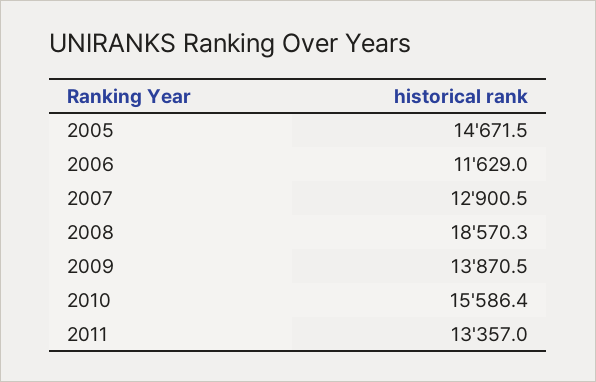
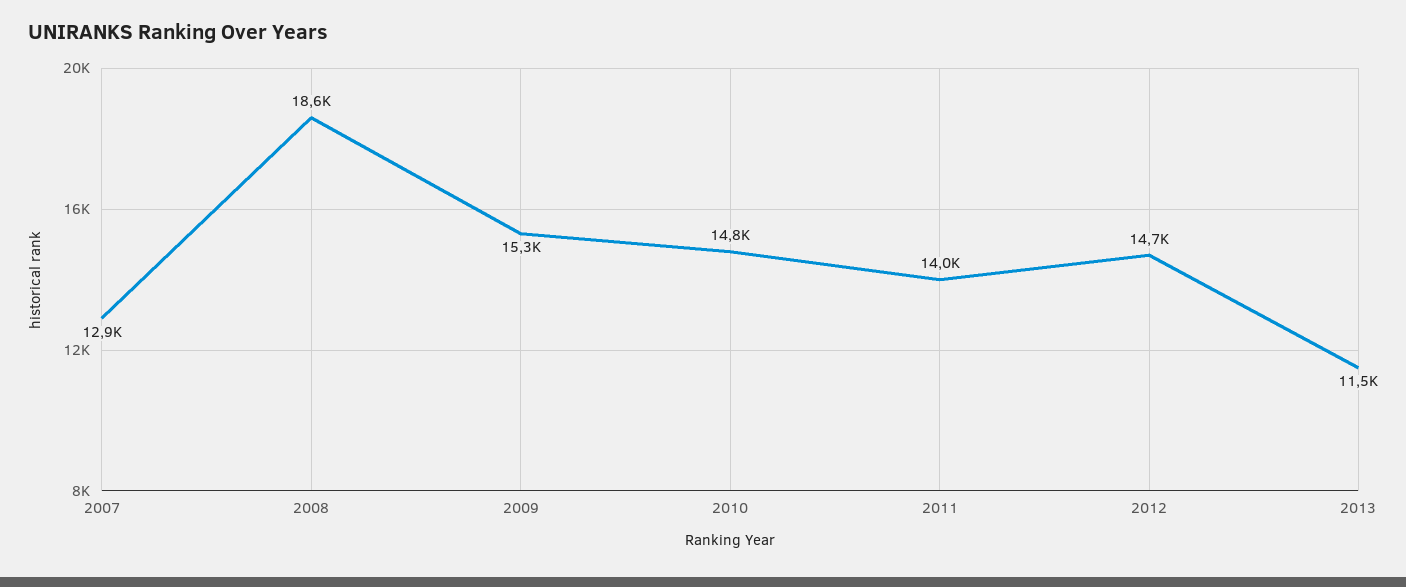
2005: 14671.5 -> none
2006: 11629 -> none
2009: 13870.5 -> 15300
2010: 15586.4 -> 14800
2011: 13357 -> 14000
2012: none -> 14700
2013: none -> 11500

